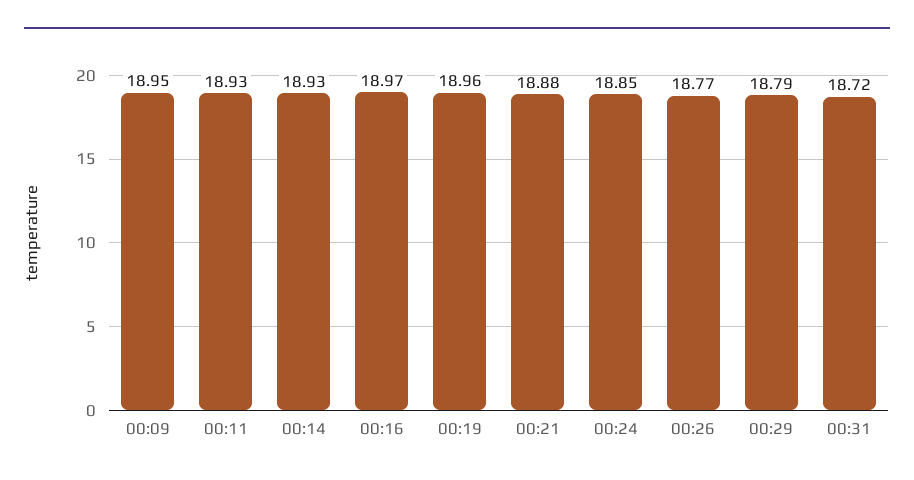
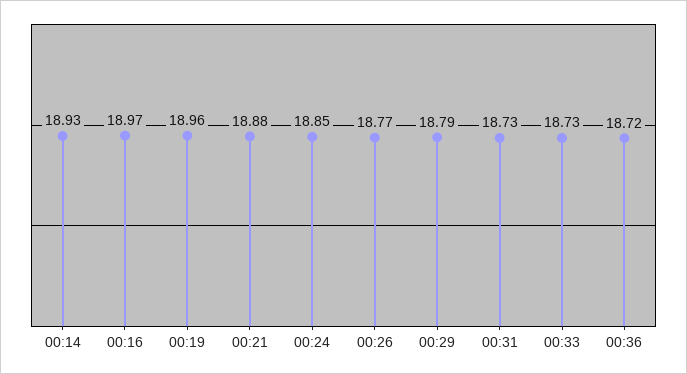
00:09: 18.95 -> none
00:11: 18.93 -> none
00:31: 18.72 -> 18.73
00:33: none -> 18.73
00:36: none -> 18.72

